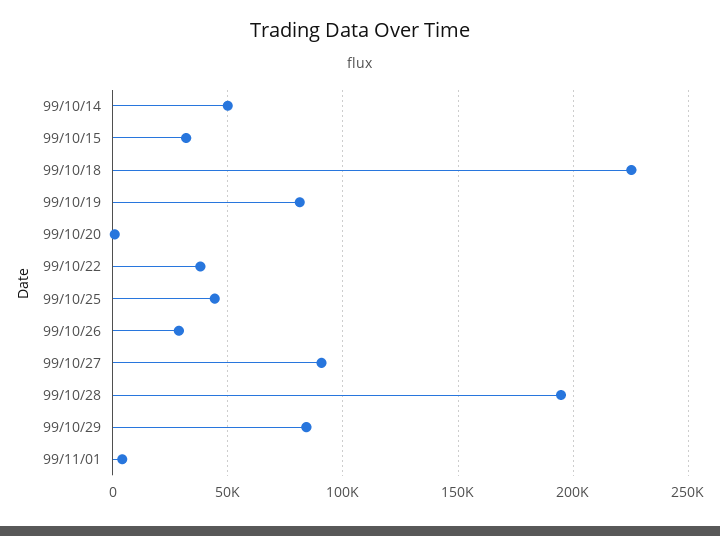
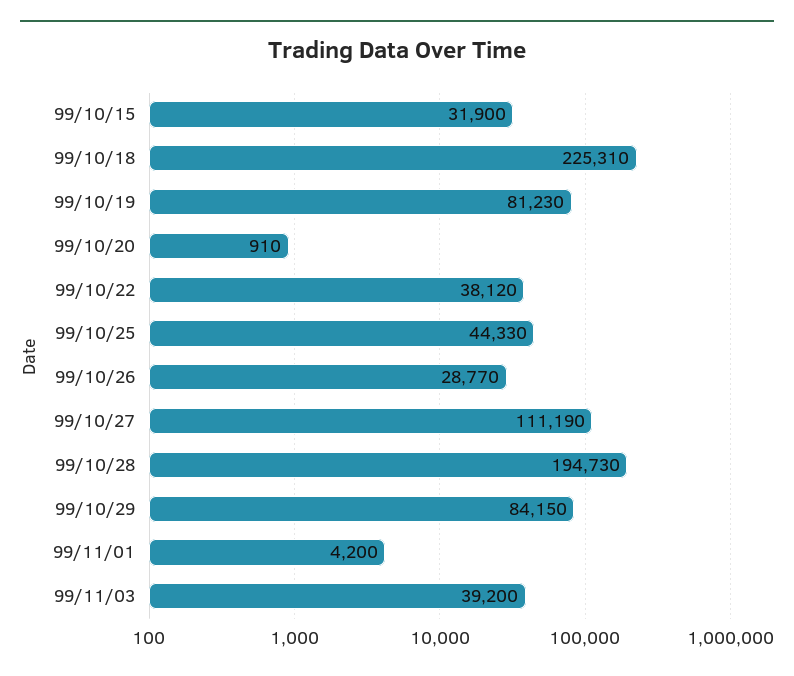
99/10/14: 50000 -> none
99/10/27: 90000 -> 111190
99/11/03: none -> 39200

